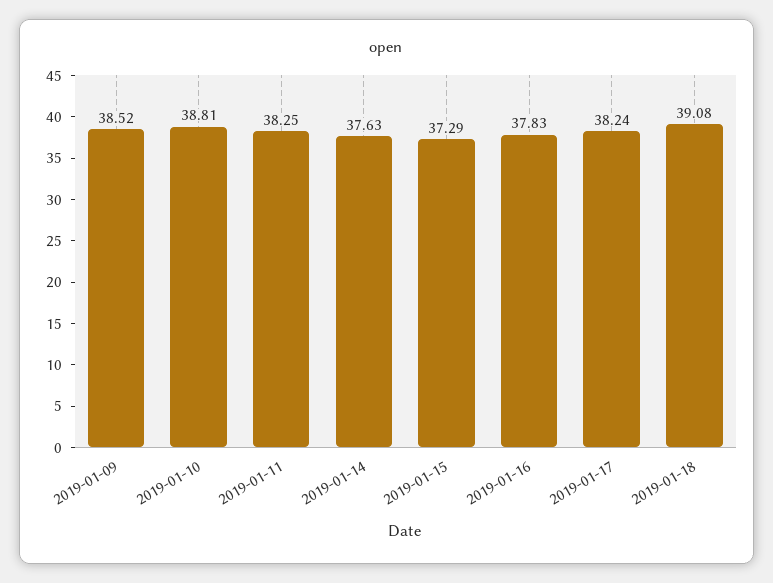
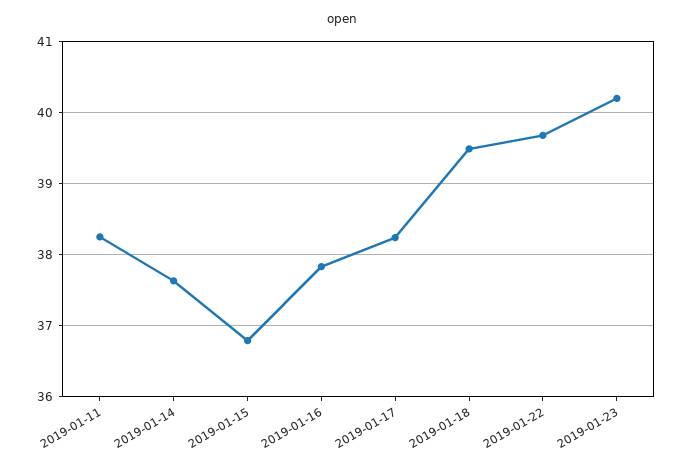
2019-01-09: 38.52 -> none
2019-01-10: 38.81 -> none
2019-01-15: 37.29 -> 36.8
2019-01-18: 39.08 -> 39.5
2019-01-22: none -> 39.7
2019-01-23: none -> 40.2

